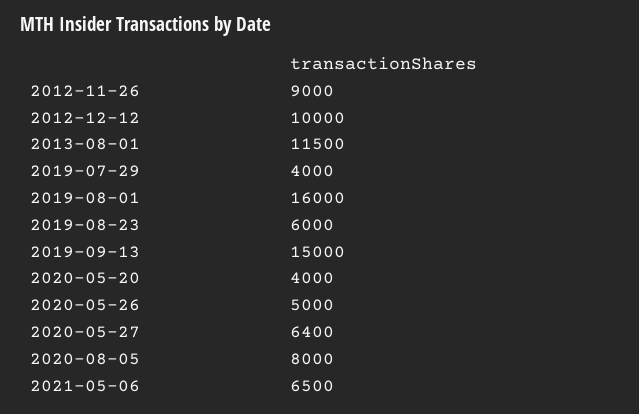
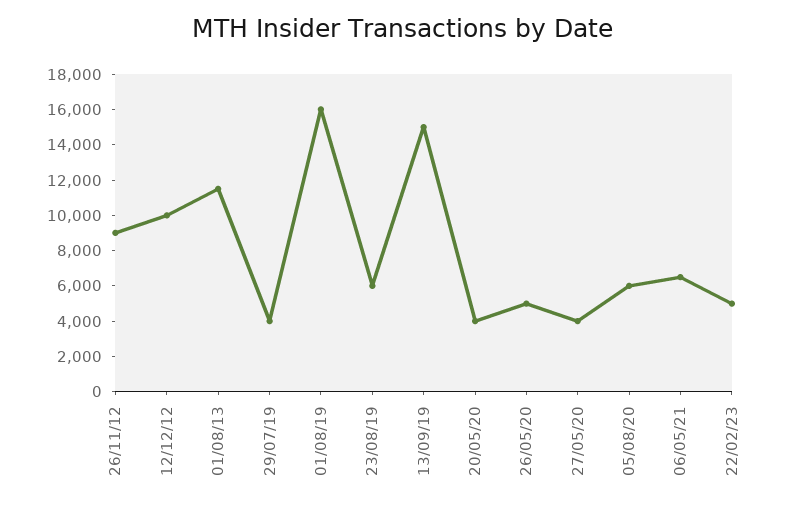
2020-05-27: 6400 -> 4000
2020-08-05: 8000 -> 6000
22/02/23: none -> 5000

